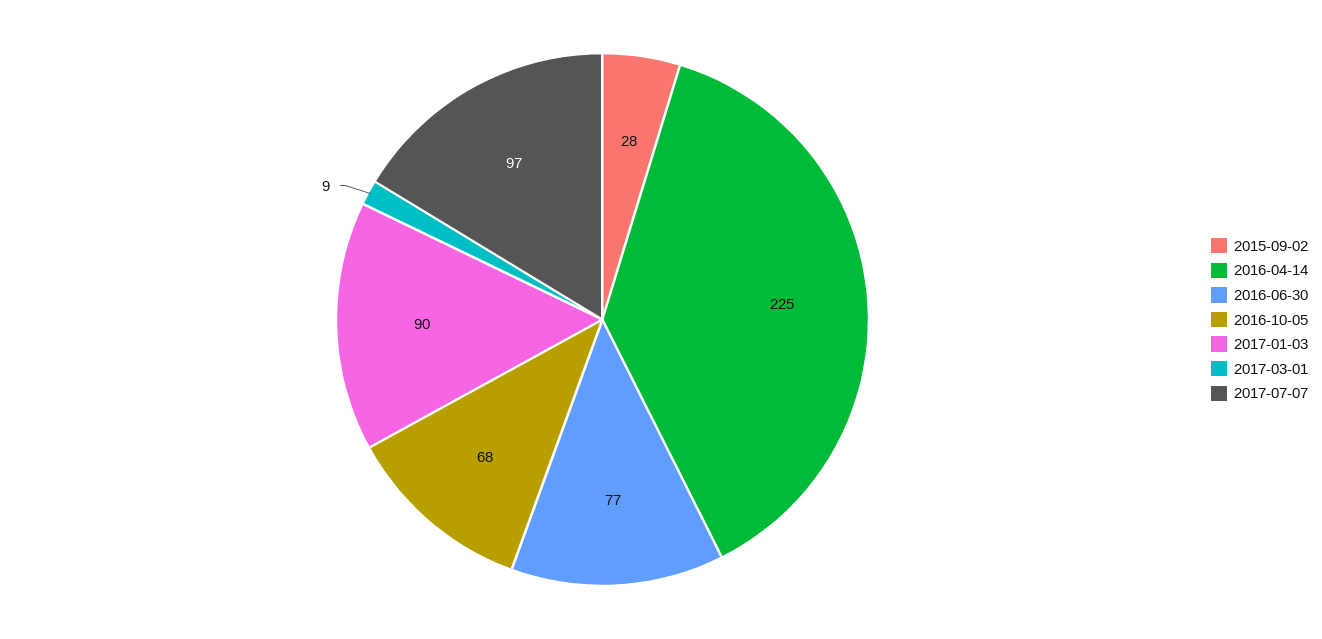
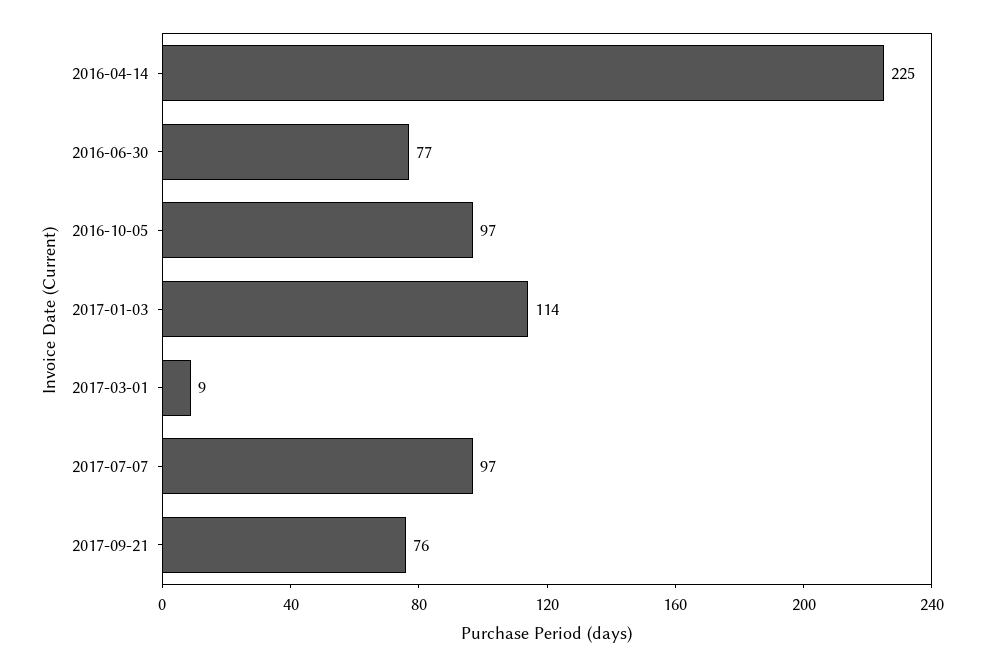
2015-09-02: 28 -> none
2016-10-05: 68 -> 97
2017-01-03: 90 -> 114
2017-09-21: none -> 76

